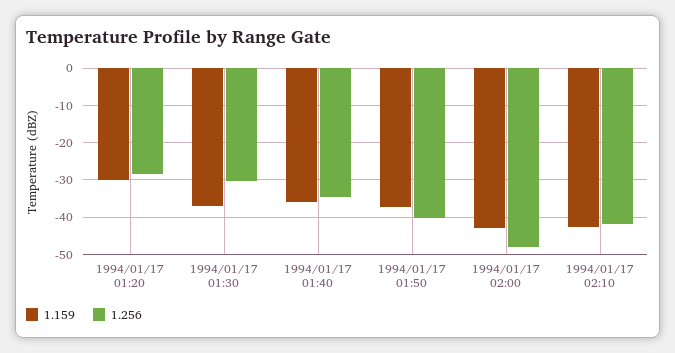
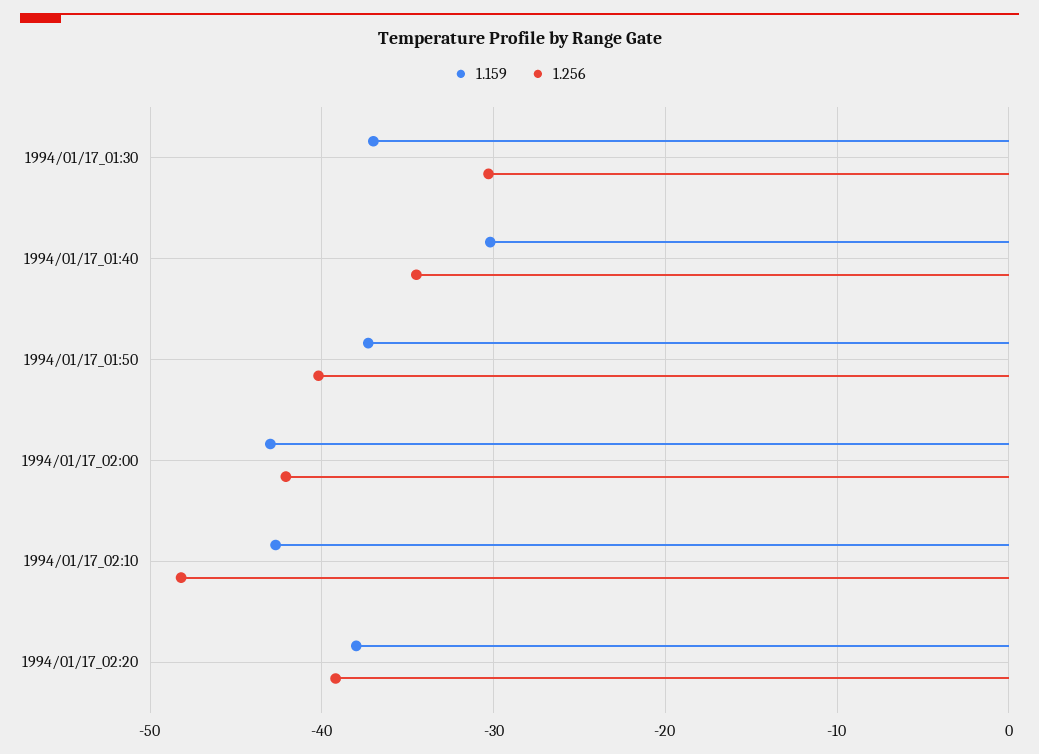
1.159, 1994/01/17 01:20: -30 -> none
1.256, 1994/01/17 01:20: -28 -> none
1.159, 1994/01/17 01:40: -36 -> -30
1.256, 1994/01/17 02:00: -48 -> -42
1.256, 1994/01/17 02:10: -42 -> -48
1.159, 1994/01/17_02:20: none -> -38
1.256, 1994/01/17_02:20: none -> -39

